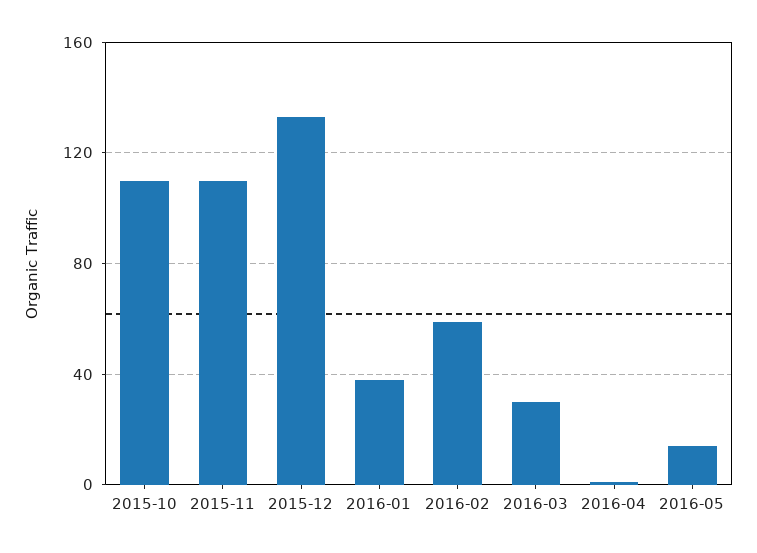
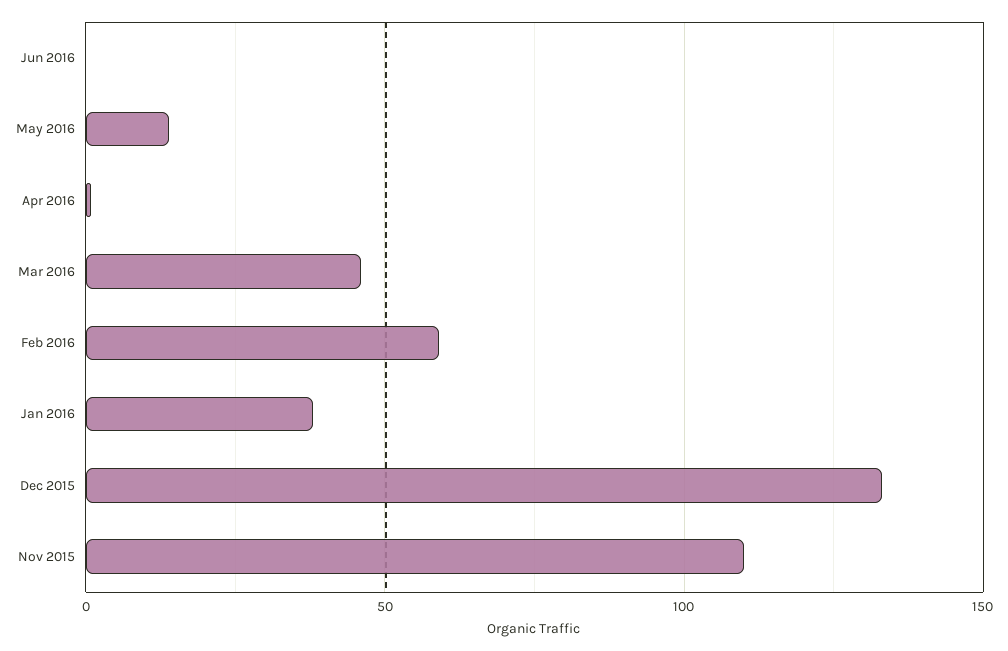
2015-10: 110 -> none
2016-03: 30 -> 45
Jun 2016: none -> 0

